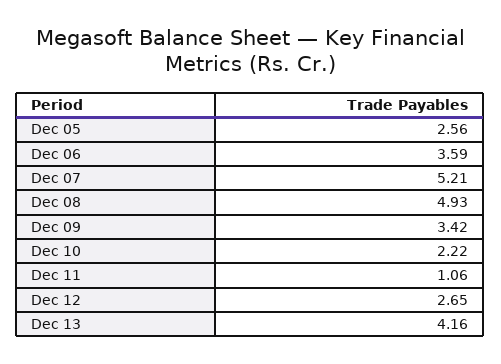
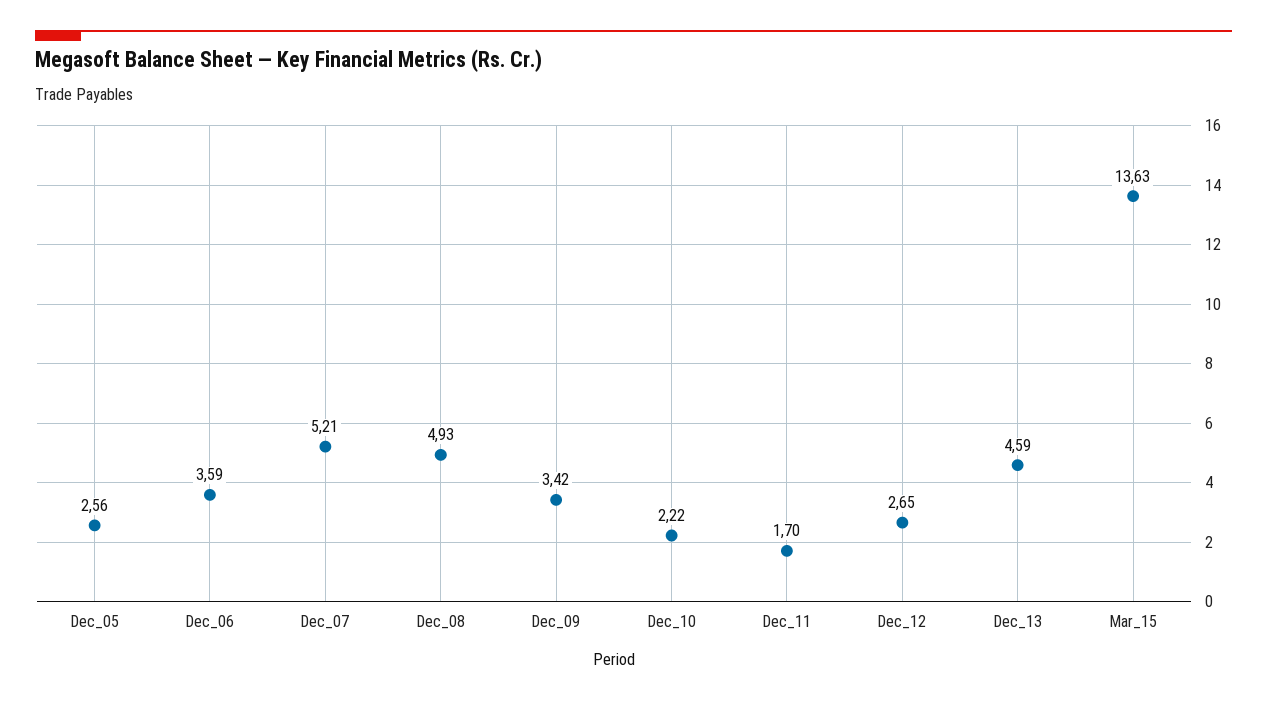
Dec 11: 1.06 -> 1.7
Dec 13: 4.16 -> 4.59
Mar_15: none -> 13.63

